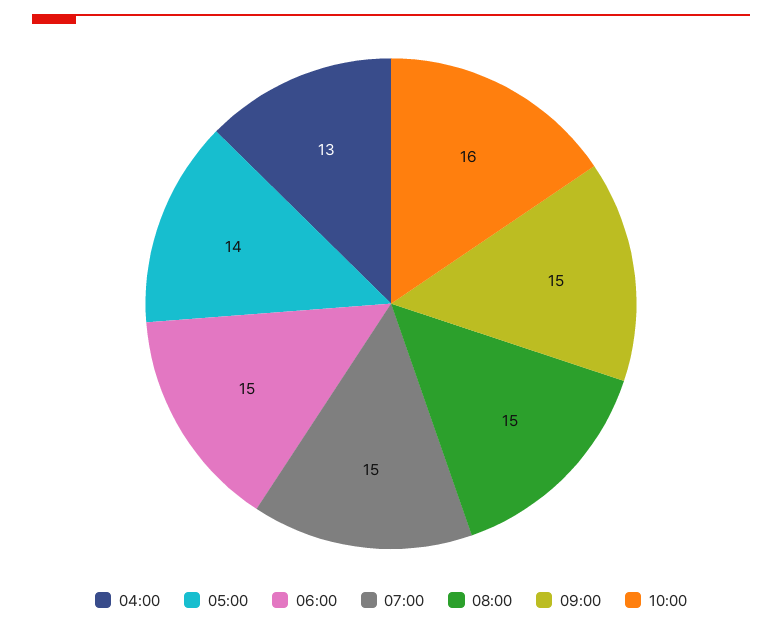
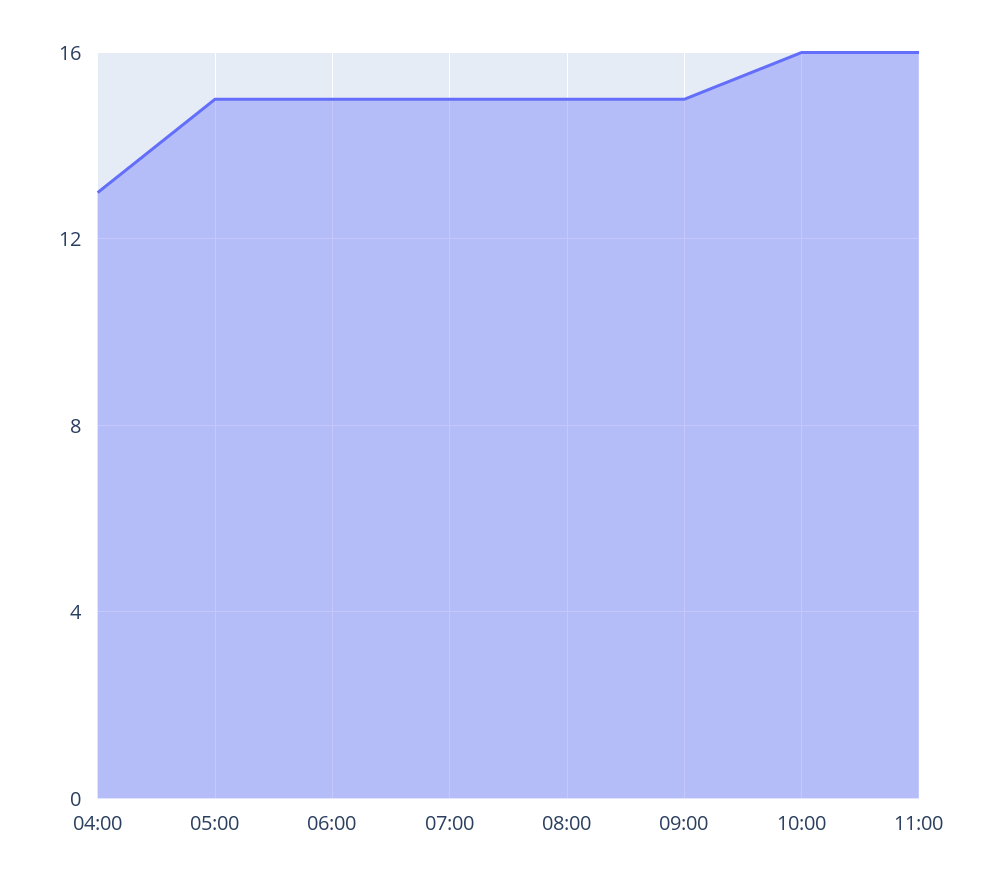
05:00: 14 -> 15
11:00: none -> 16

